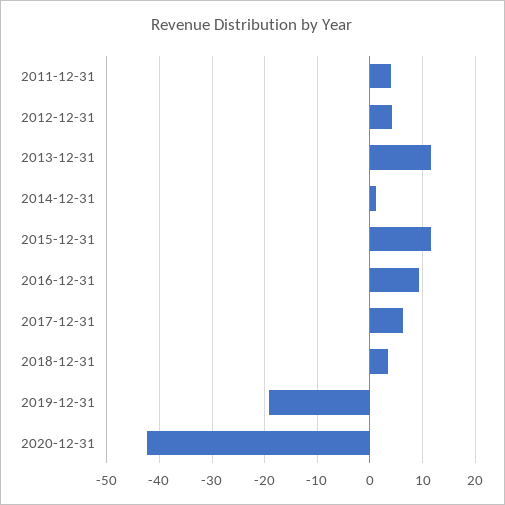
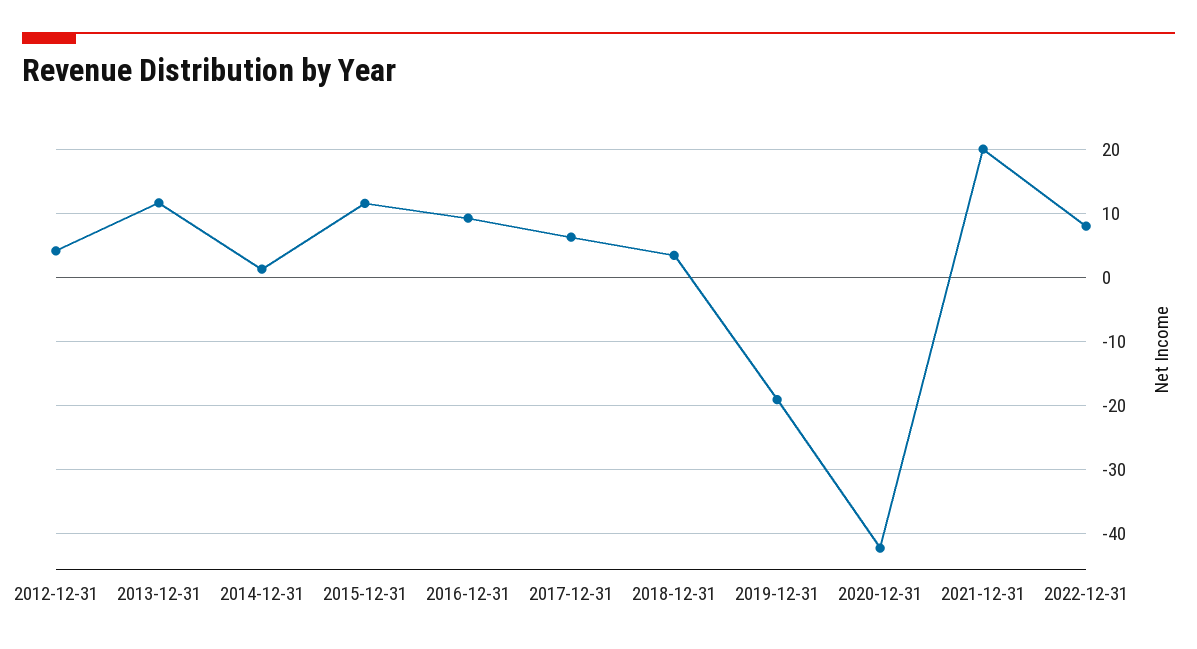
2011-12-31: 4 -> none
2021-12-31: none -> 20
2022-12-31: none -> 8

